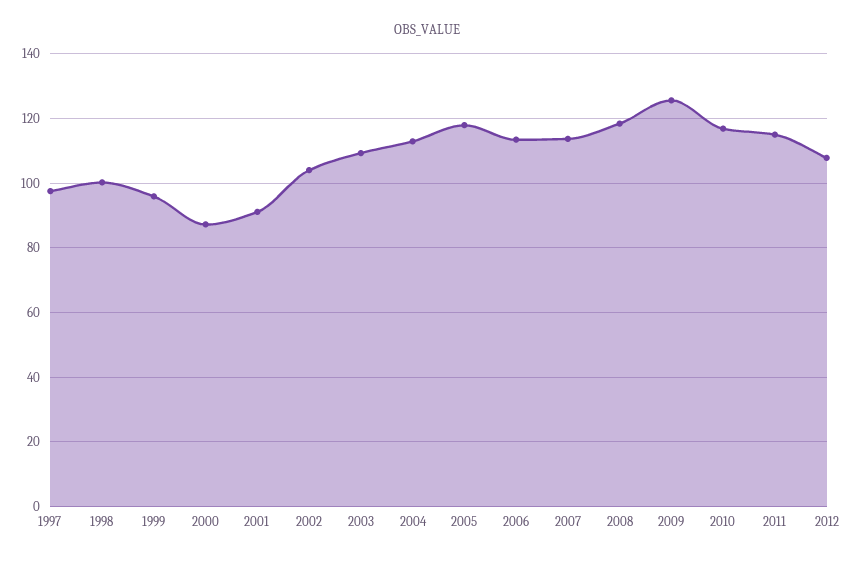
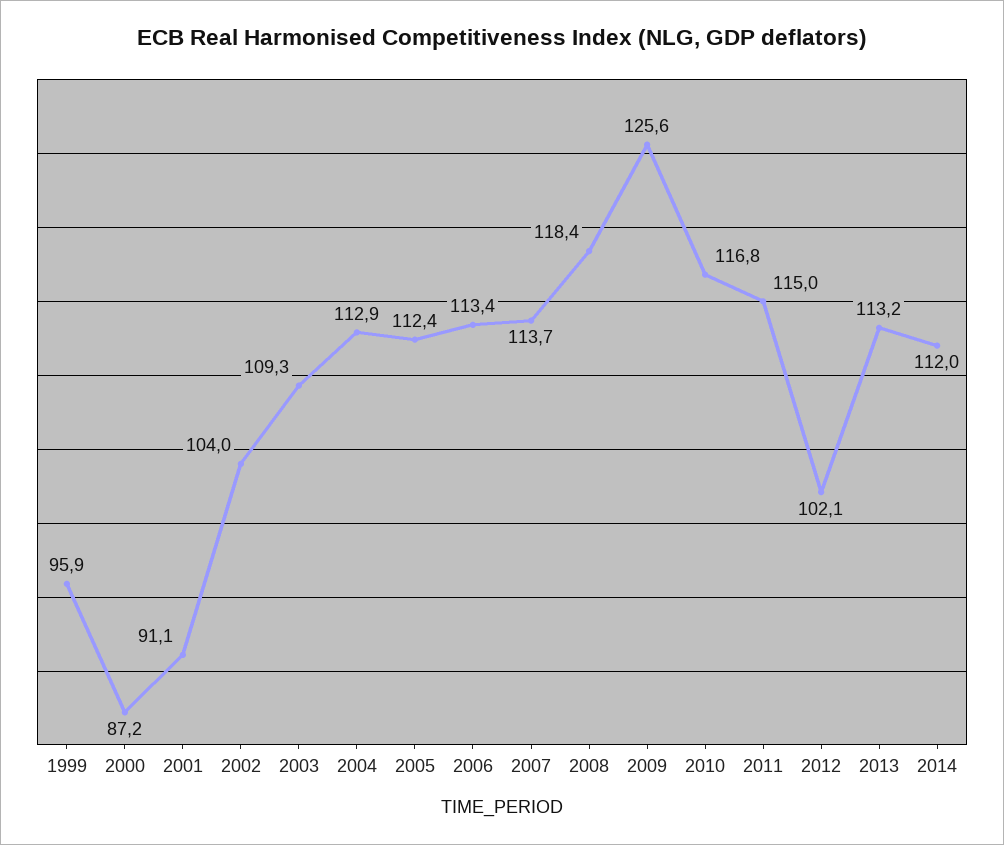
1997: 98 -> none
1998: 100 -> none
2005: 118 -> 112.4
2012: 108 -> 102.1
2013: none -> 113.2
2014: none -> 112

